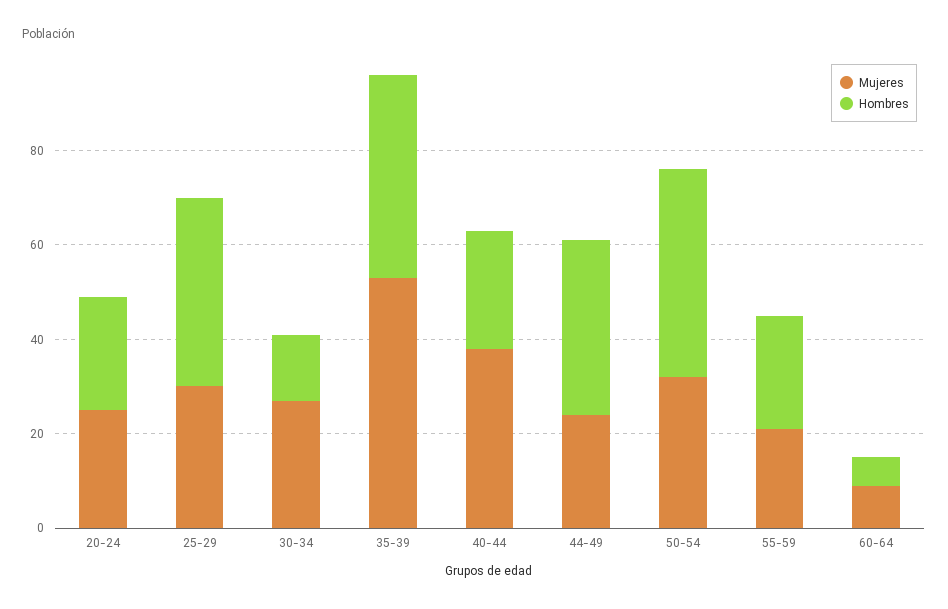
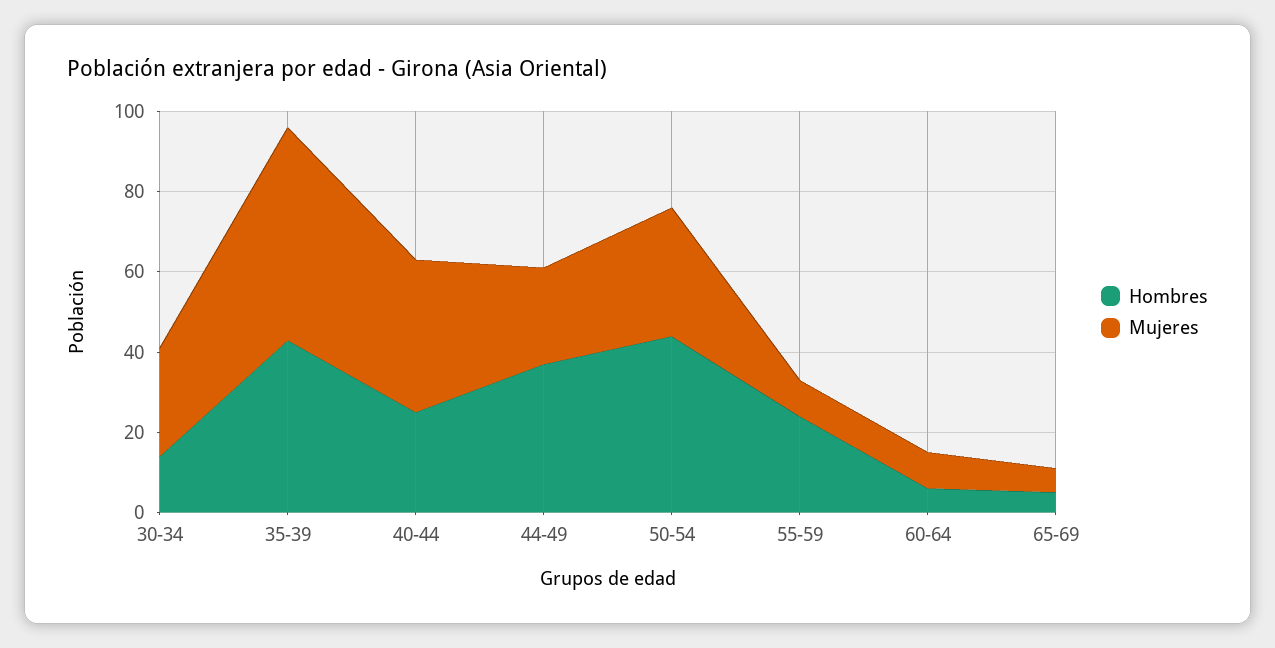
Mujeres, 20-24: 25 -> none
Hombres, 20-24: 25 -> none
Mujeres, 25-29: 30 -> none
Hombres, 25-29: 40 -> none
Mujeres, 55-59: 20 -> 10
Hombres, 65-69: none -> 5
Mujeres, 65-69: none -> 5

